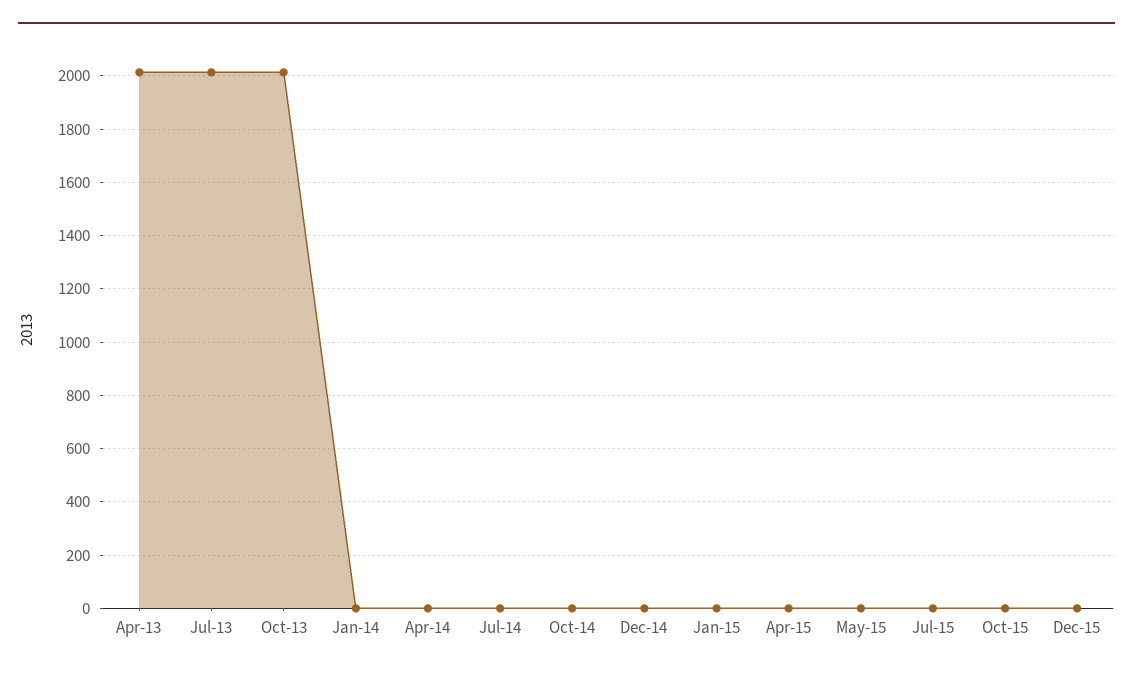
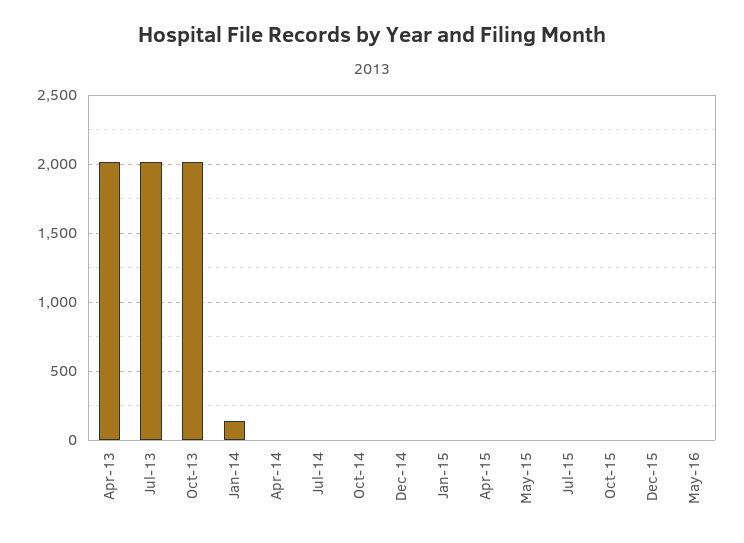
Jan-14: 0 -> 150
May-16: none -> 0

